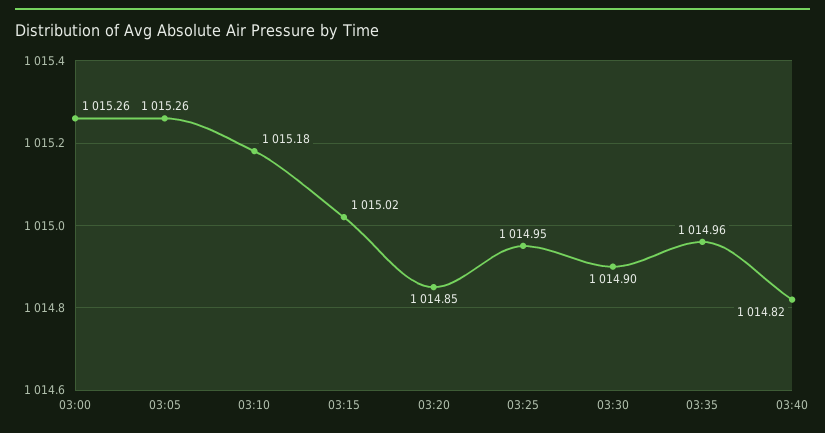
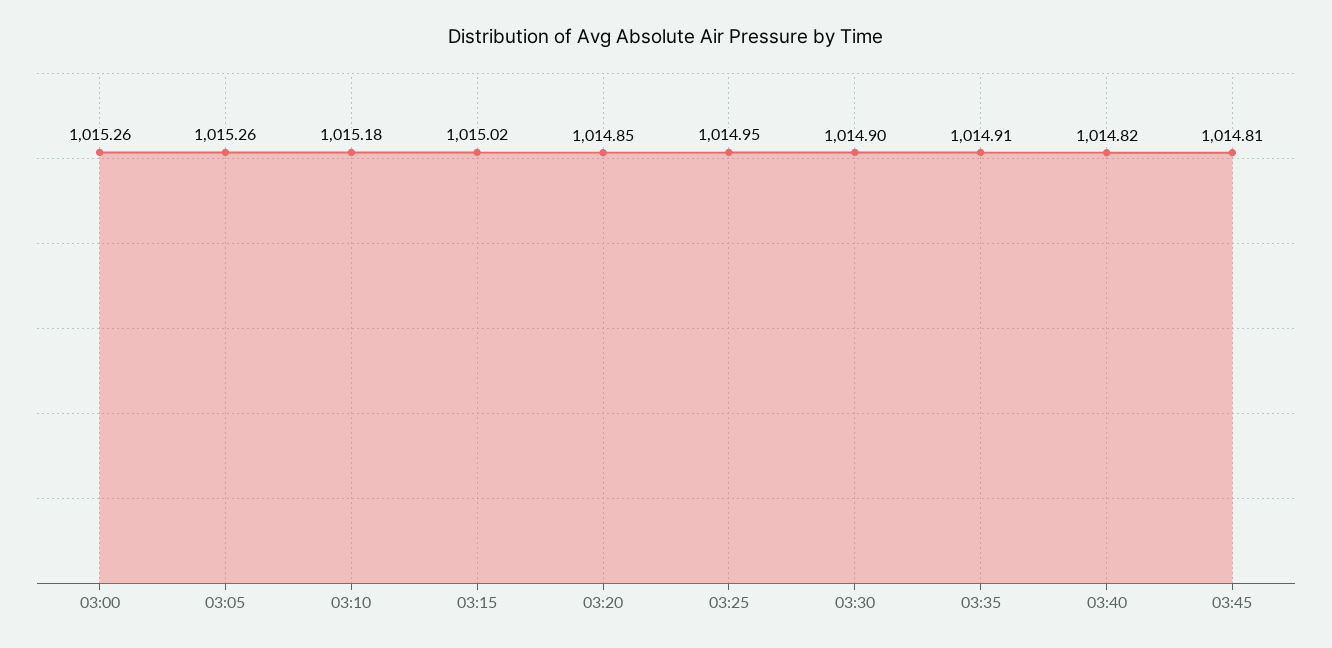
03:35: 1014.96 -> 1014.91
03:45: none -> 1014.81

